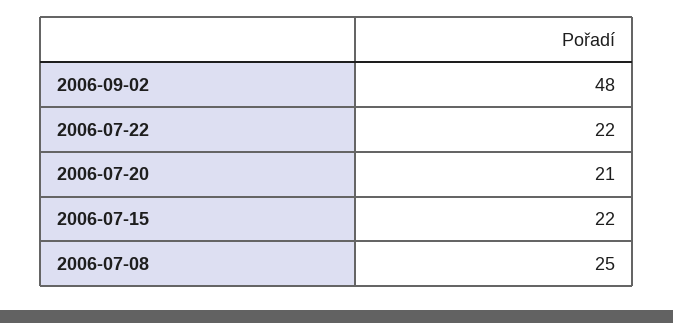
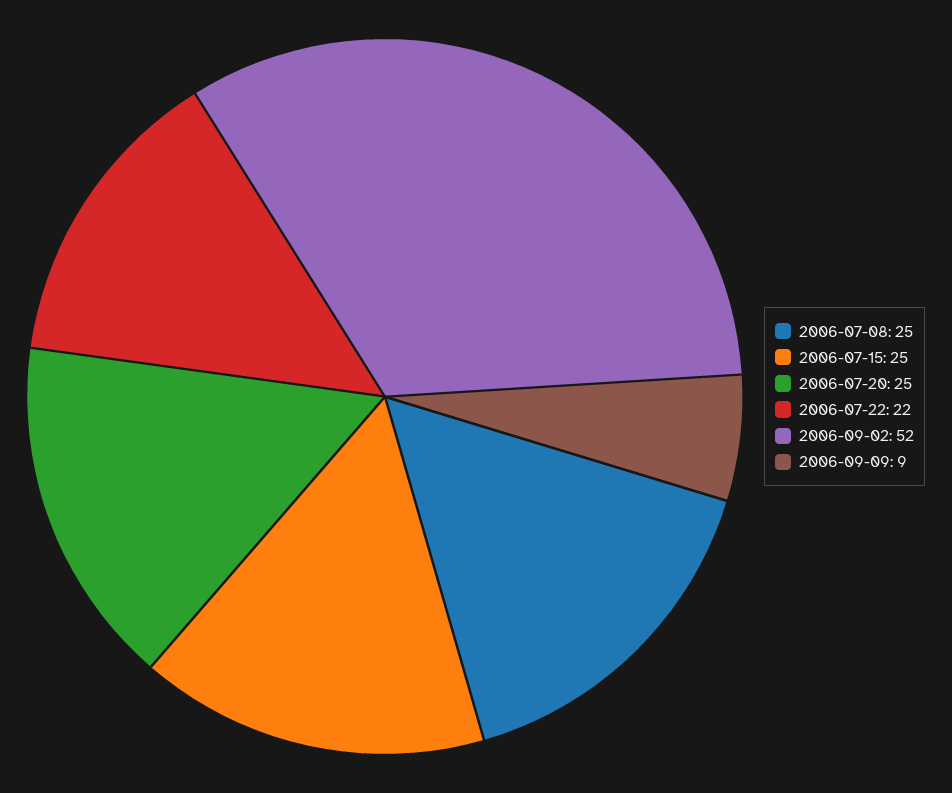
2006-09-02: 48 -> 52
2006-07-20: 21 -> 25
2006-07-15: 22 -> 25
2006-09-09: none -> 9

